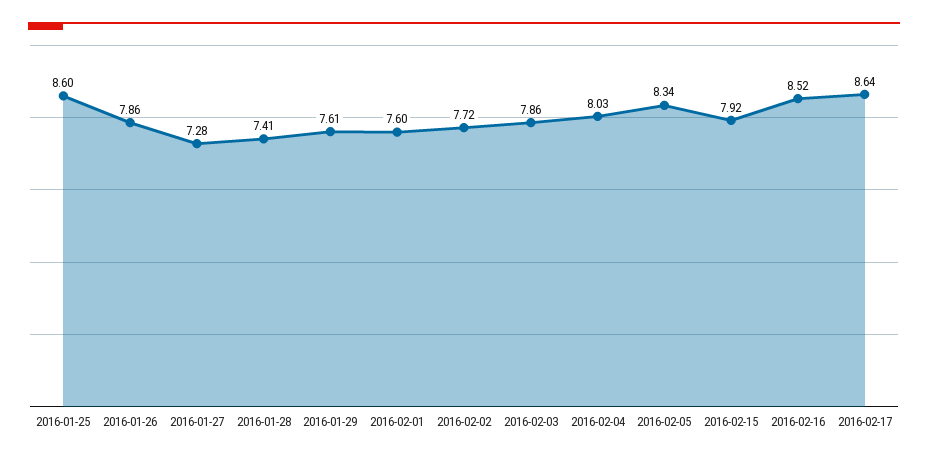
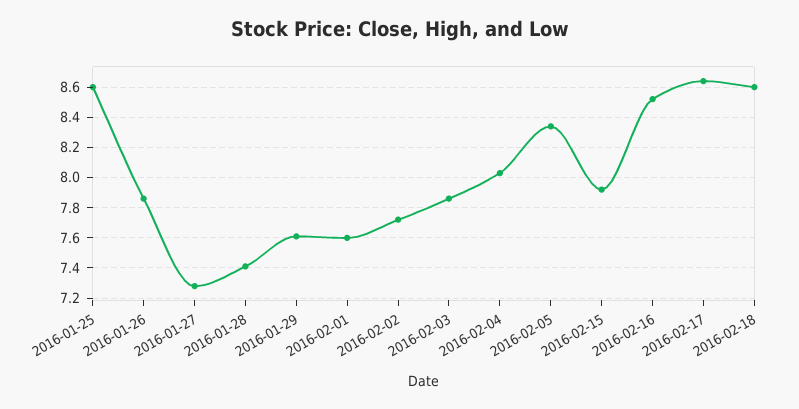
2016-02-18: none -> 8.6

